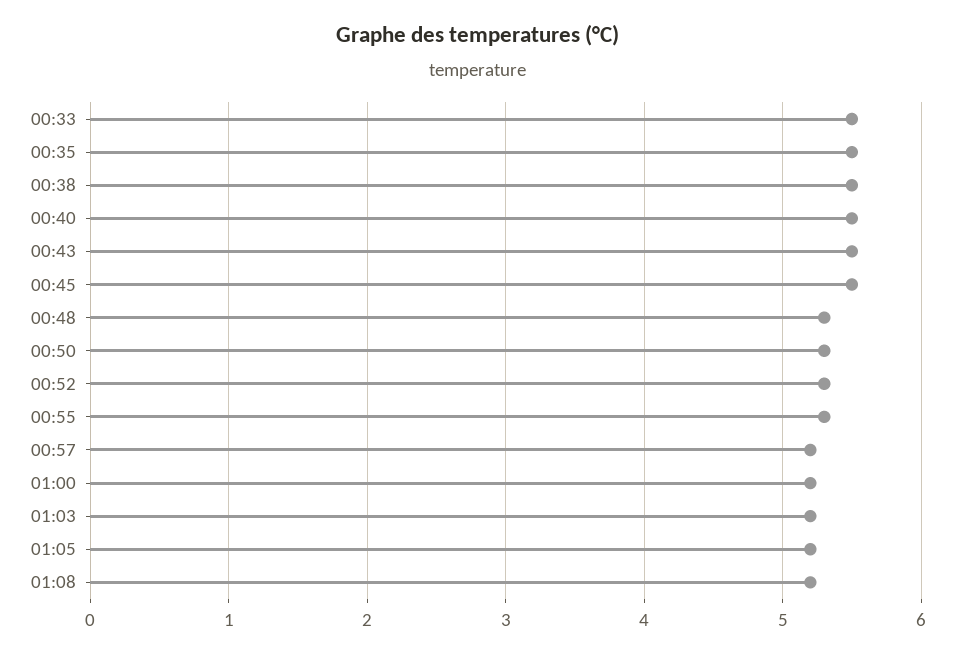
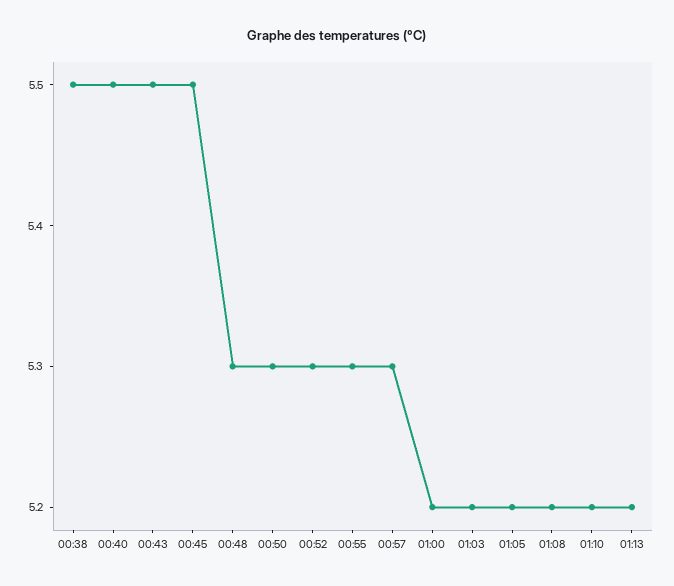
00:33: 5.5 -> none
00:35: 5.5 -> none
00:57: 5.2 -> 5.3
01:10: none -> 5.2
01:13: none -> 5.2

